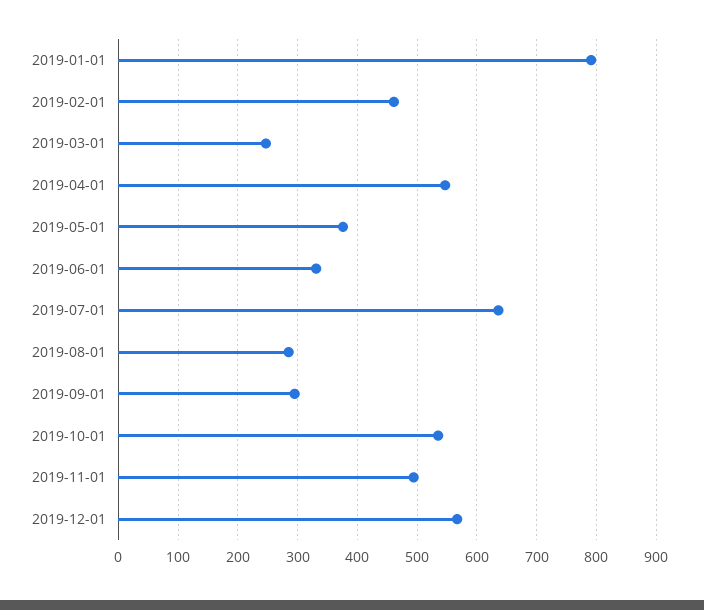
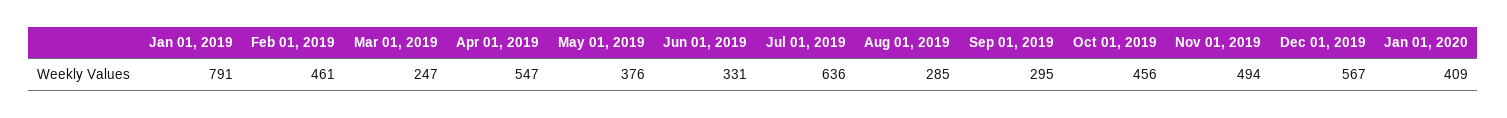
2019-10-01: 540 -> 456
Jan 01, 2020: none -> 409

